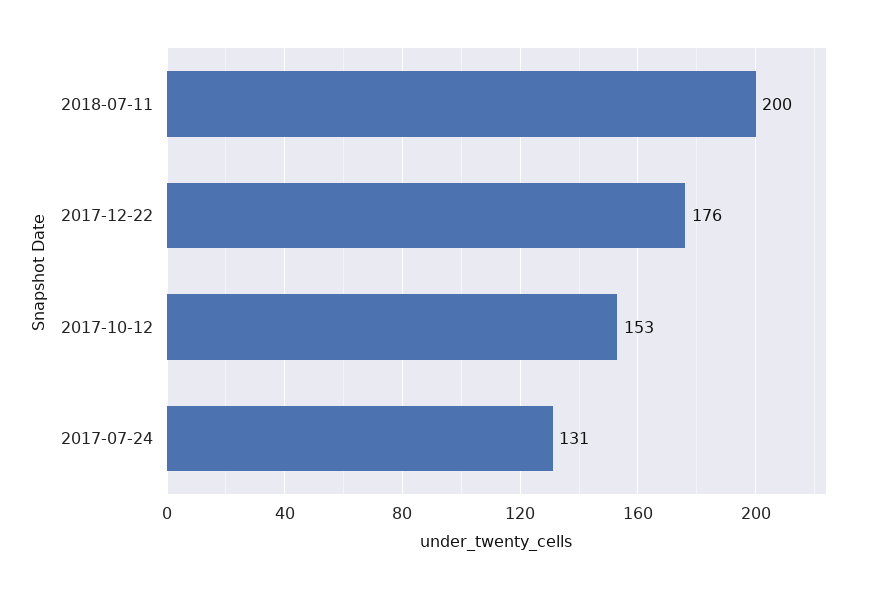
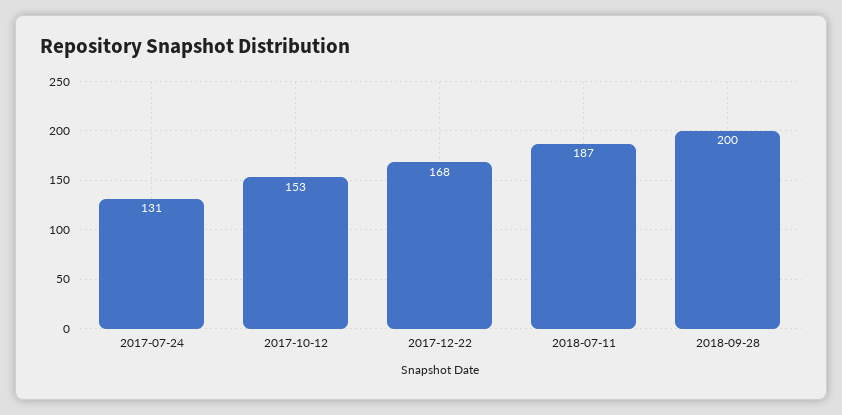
2018-07-11: 200 -> 187
2017-12-22: 176 -> 168
2018-09-28: none -> 200

